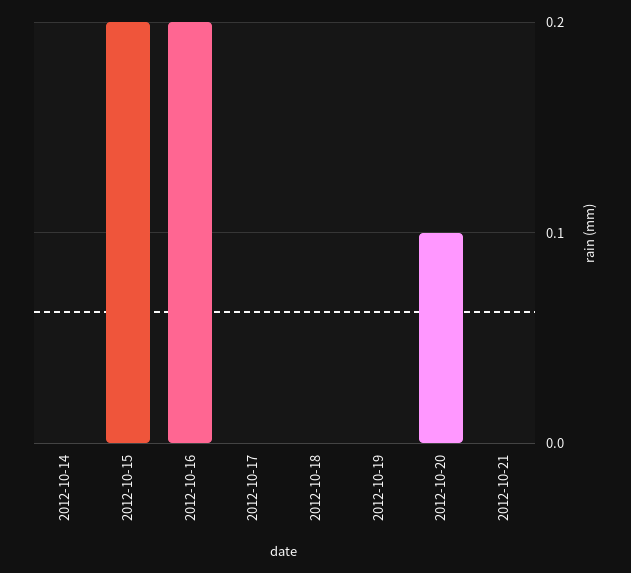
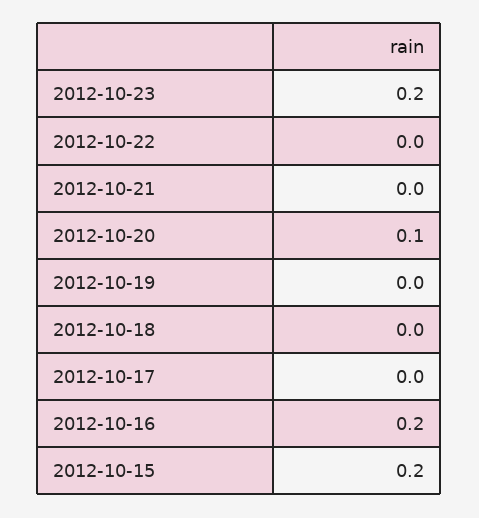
2012-10-14: 0 -> none
2012-10-23: none -> 0.2
2012-10-22: none -> 0

